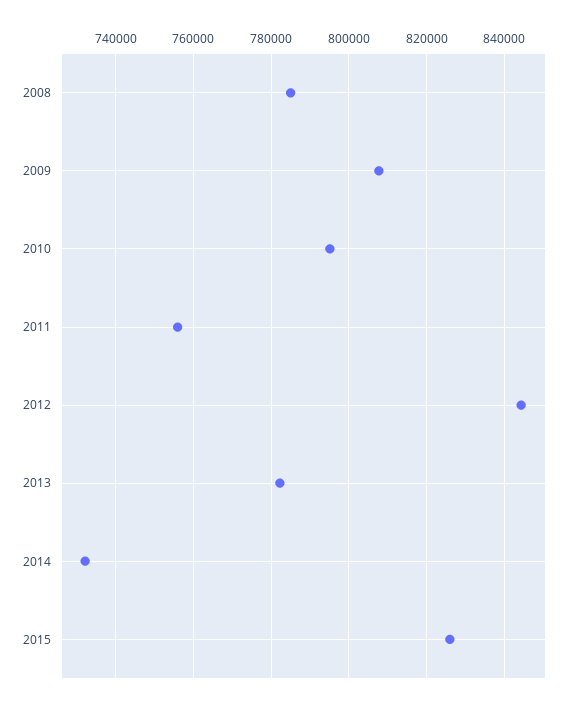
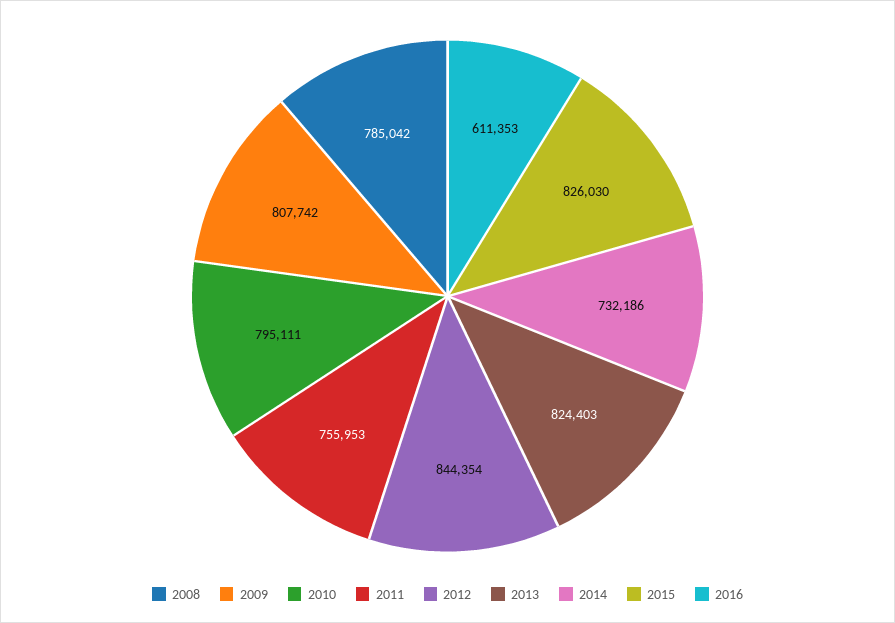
2013: 782000 -> 824403
2016: none -> 611353

